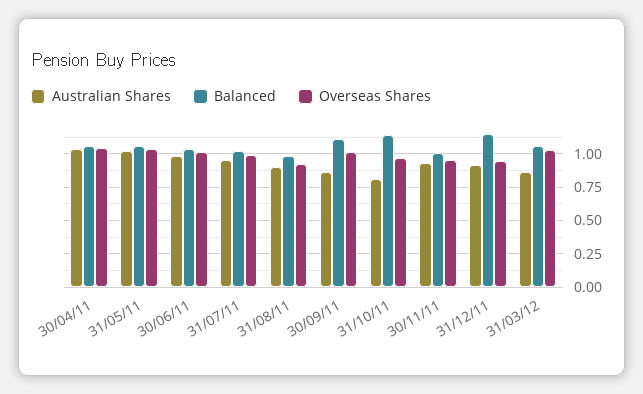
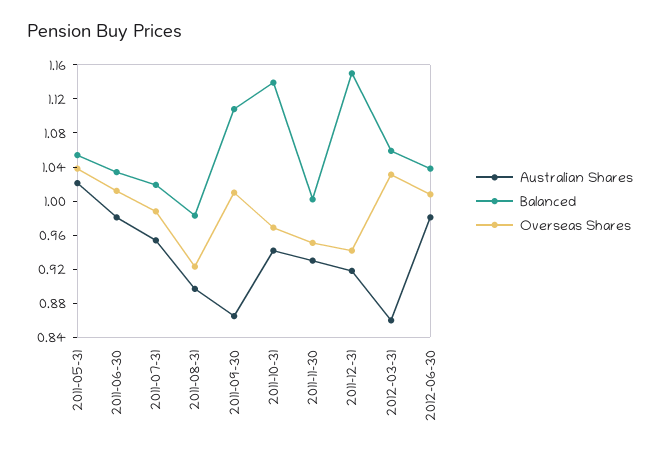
Australian Shares, 30/04/11: 1.05 -> none
Balanced, 30/04/11: 1.05 -> none
Overseas Shares, 30/04/11: 1.05 -> none
Australian Shares, 31/10/11: 0.8 -> 0.94
Australian Shares, 2012-06-30: none -> 0.98
Balanced, 2012-06-30: none -> 1.04
Overseas Shares, 2012-06-30: none -> 1.01

